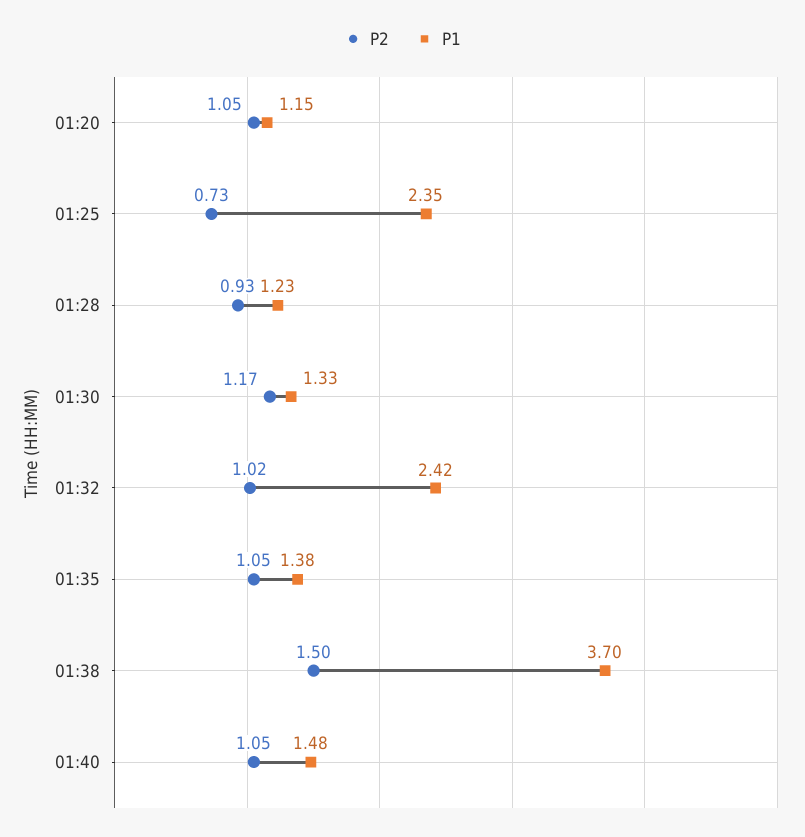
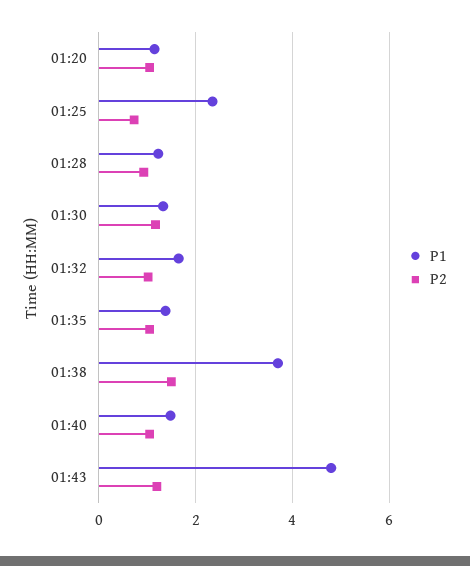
P1, 01:32: 2.42 -> 1.6
P1, 01:43: none -> 4.8
P2, 01:43: none -> 1.2

